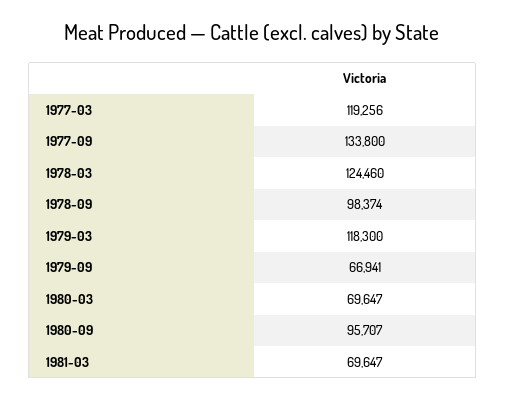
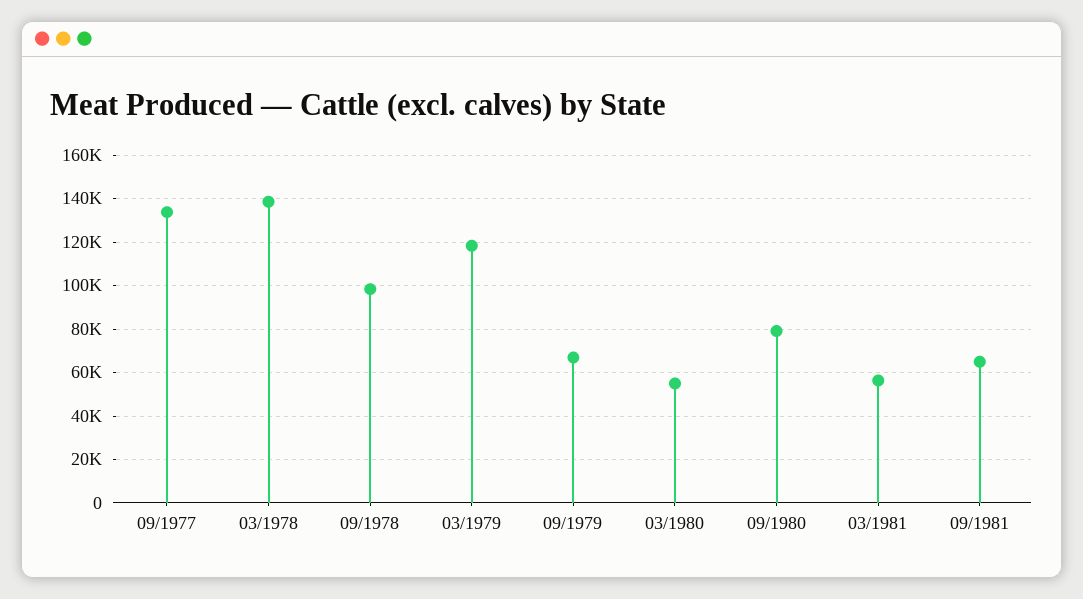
1977-03: 119256 -> none
1978-03: 124460 -> 140000
1980-03: 69647 -> 55000
1980-09: 95707 -> 80000
1981-03: 69647 -> 55000
09/1981: none -> 65000

